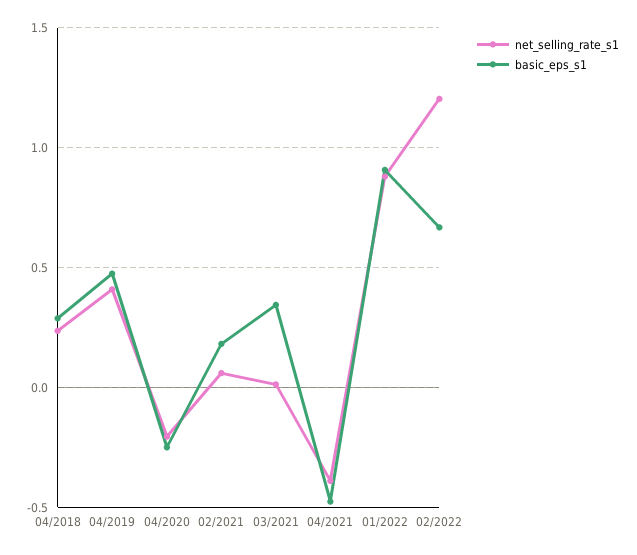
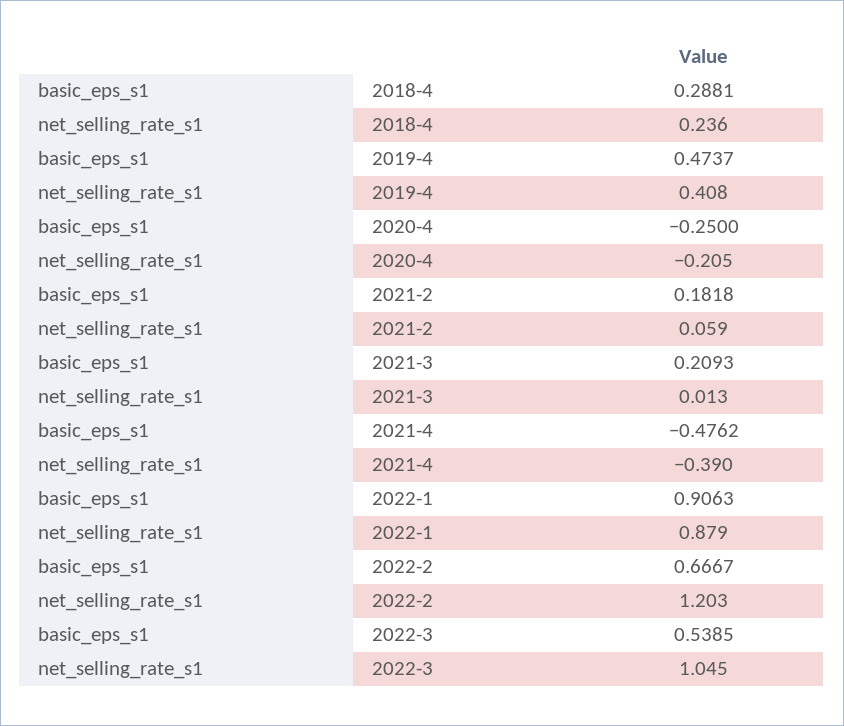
basic_eps_s1, 03/2021: 0.35 -> 0.2093
basic_eps_s1, 2022-3: none -> 0.5385
net_selling_rate_s1, 2022-3: none -> 1.045

